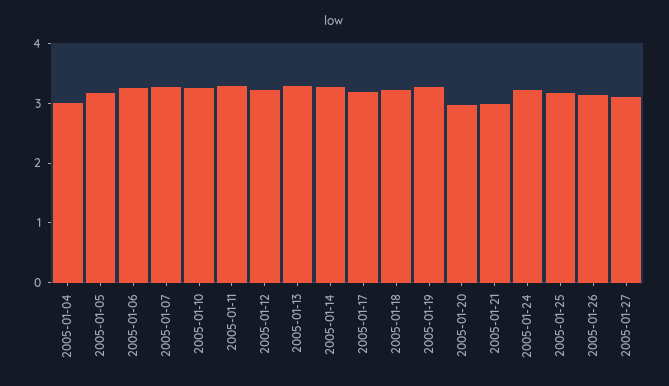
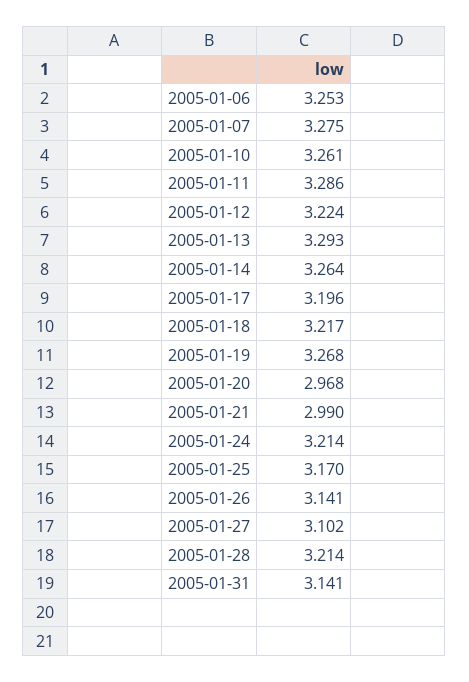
2005-01-04: 3 -> none
2005-01-05: 3.2 -> none
2005-01-28: none -> 3.214
2005-01-31: none -> 3.141

